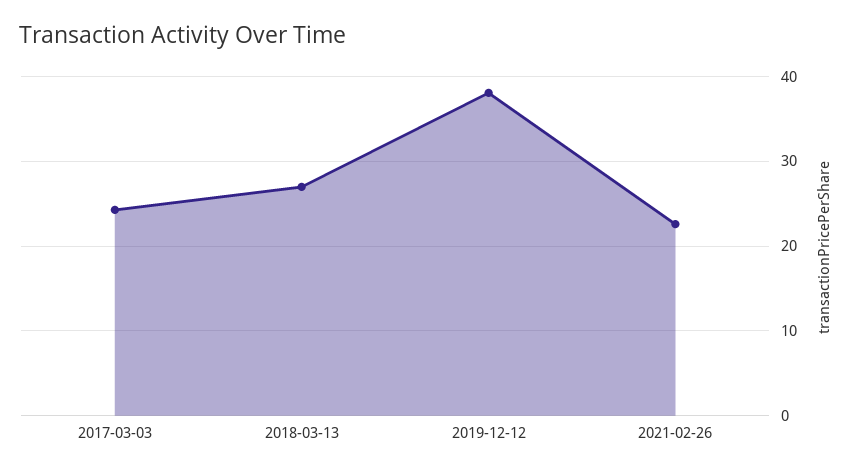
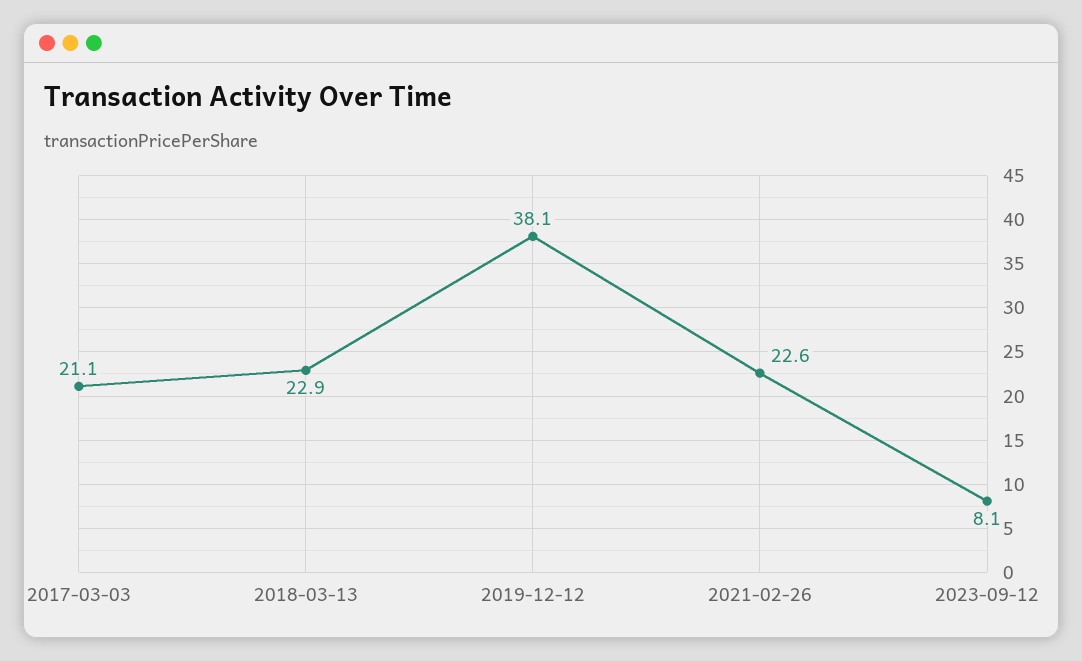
2017-03-03: 24 -> 21.1
2018-03-13: 27 -> 22.9
2023-09-12: none -> 8.1

